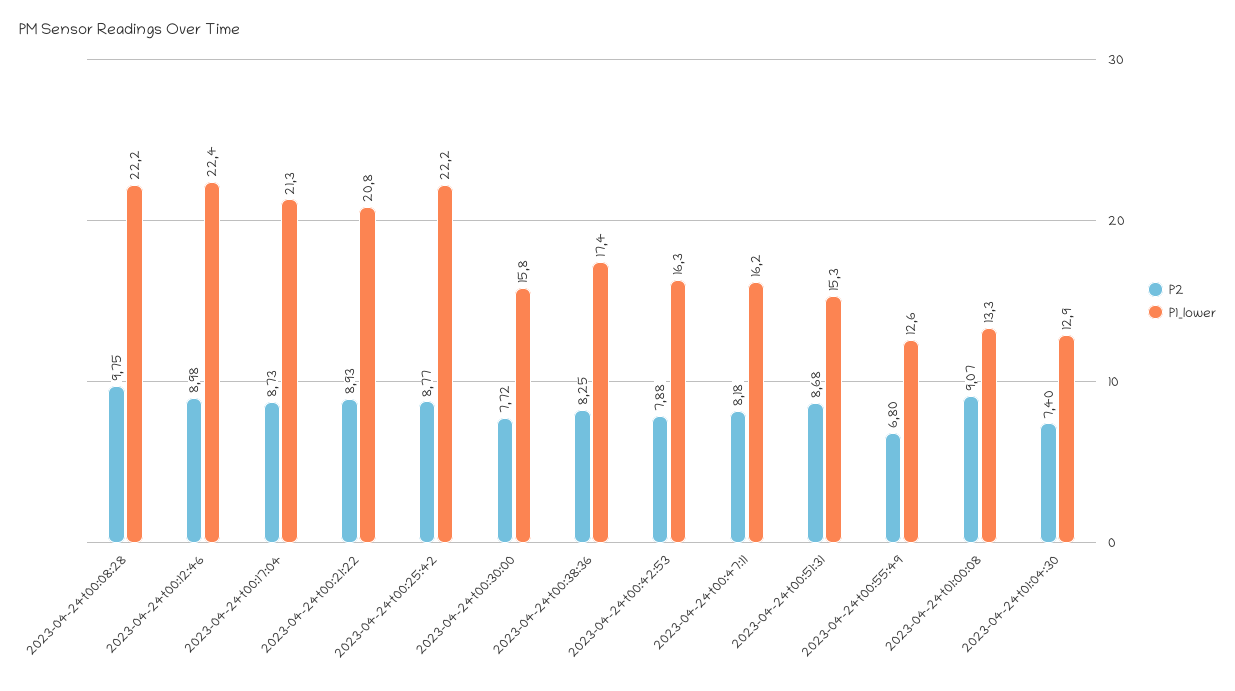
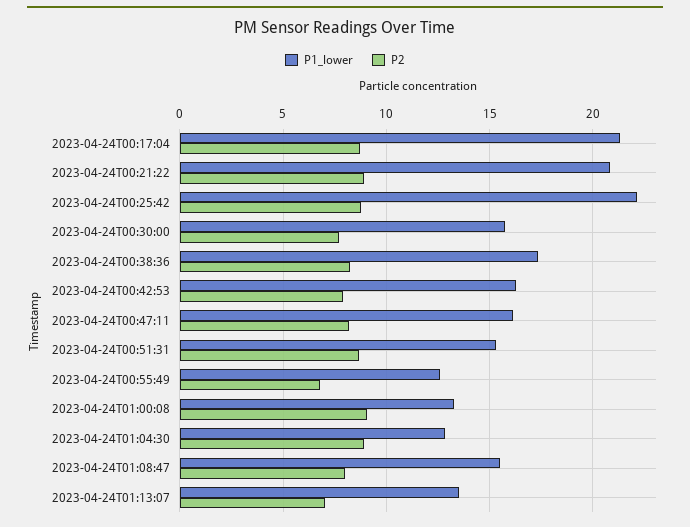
P2, 2023-04-24t00:08:28: 9.75 -> none
P1_lower, 2023-04-24t00:08:28: 22.2 -> none
P2, 2023-04-24t00:12:46: 8.98 -> none
P1_lower, 2023-04-24t00:12:46: 22.4 -> none
P2, 2023-04-24t01:04:30: 7.4 -> 9
P1_lower, 2023-04-24T01:08:47: none -> 15.5
P2, 2023-04-24T01:08:47: none -> 8
P1_lower, 2023-04-24T01:13:07: none -> 13.5
P2, 2023-04-24T01:13:07: none -> 7

